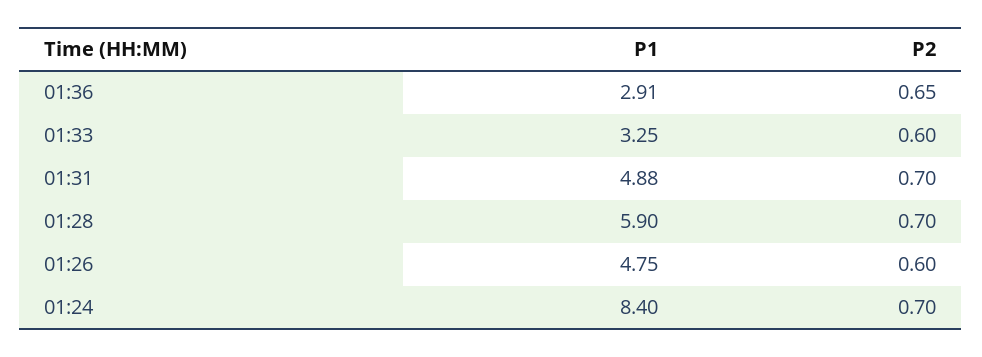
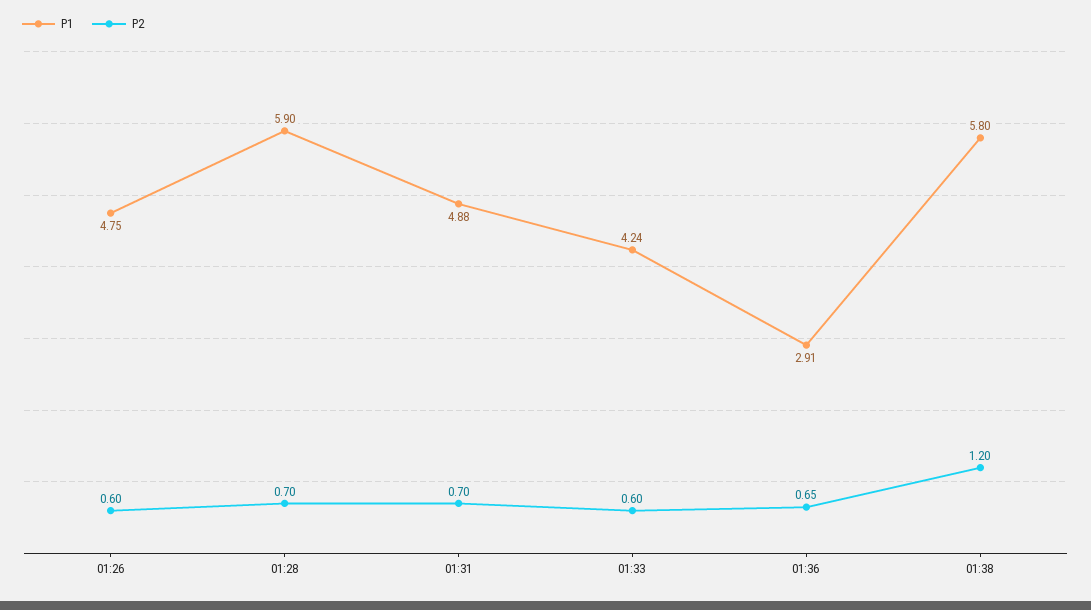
P1, 01:33: 3.25 -> 4.24
P1, 01:24: 8.4 -> none
P2, 01:24: 0.7 -> none
P1, 01:38: none -> 5.8
P2, 01:38: none -> 1.2

